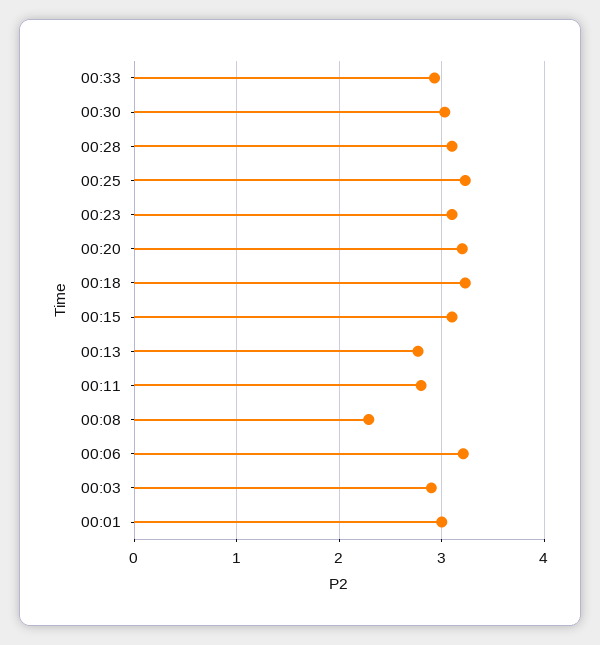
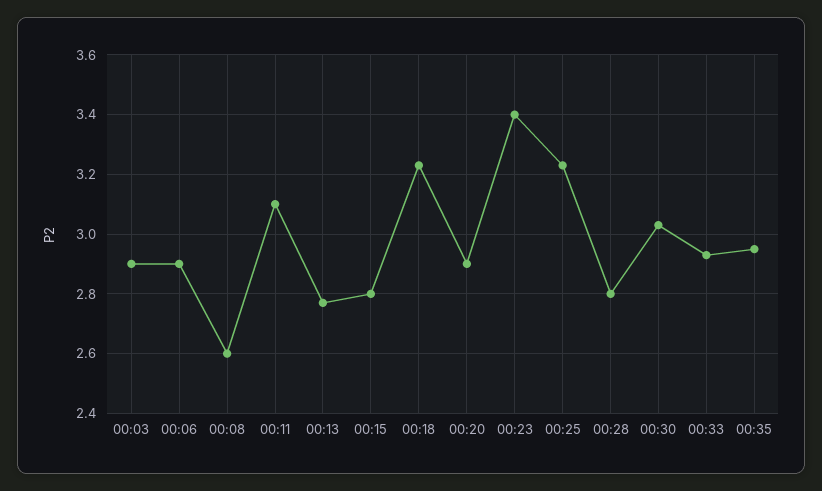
00:28: 3.1 -> 2.8
00:23: 3.1 -> 3.4
00:20: 3.2 -> 2.9
00:15: 3.1 -> 2.8
00:11: 2.8 -> 3.1
00:08: 2.3 -> 2.6
00:06: 3.2 -> 2.9
00:01: 3 -> none
00:35: none -> 2.95

